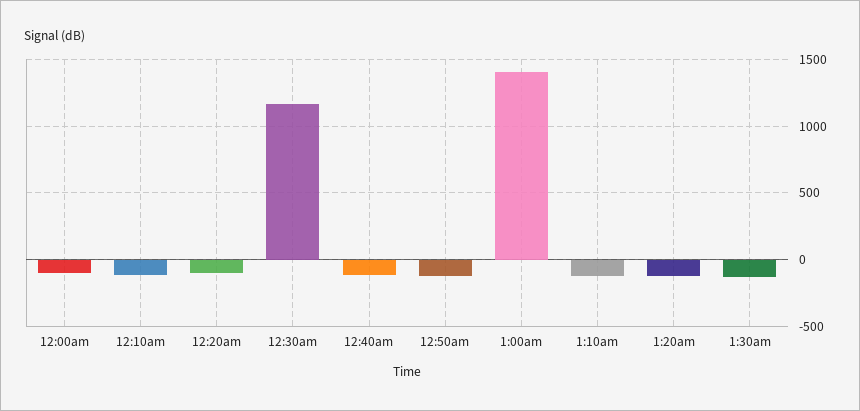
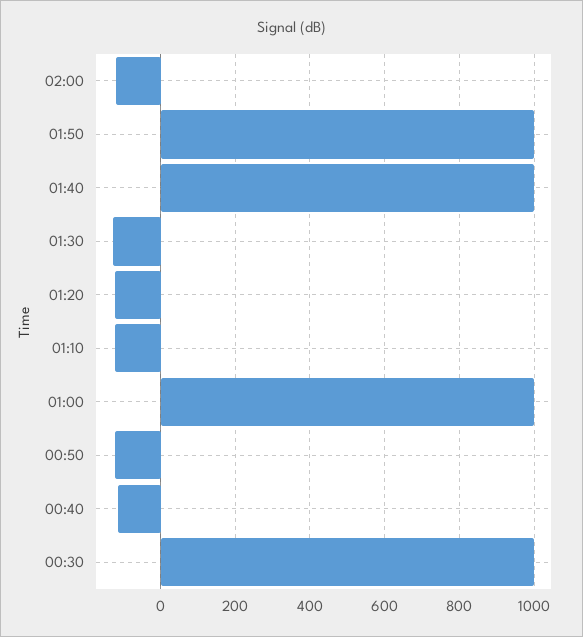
12:00am: -100 -> none
12:10am: -100 -> none
12:20am: -100 -> none
12:30am: 1150 -> 1000
1:00am: 1400 -> 1000
02:00: none -> -120
01:50: none -> 1000
01:40: none -> 1000

